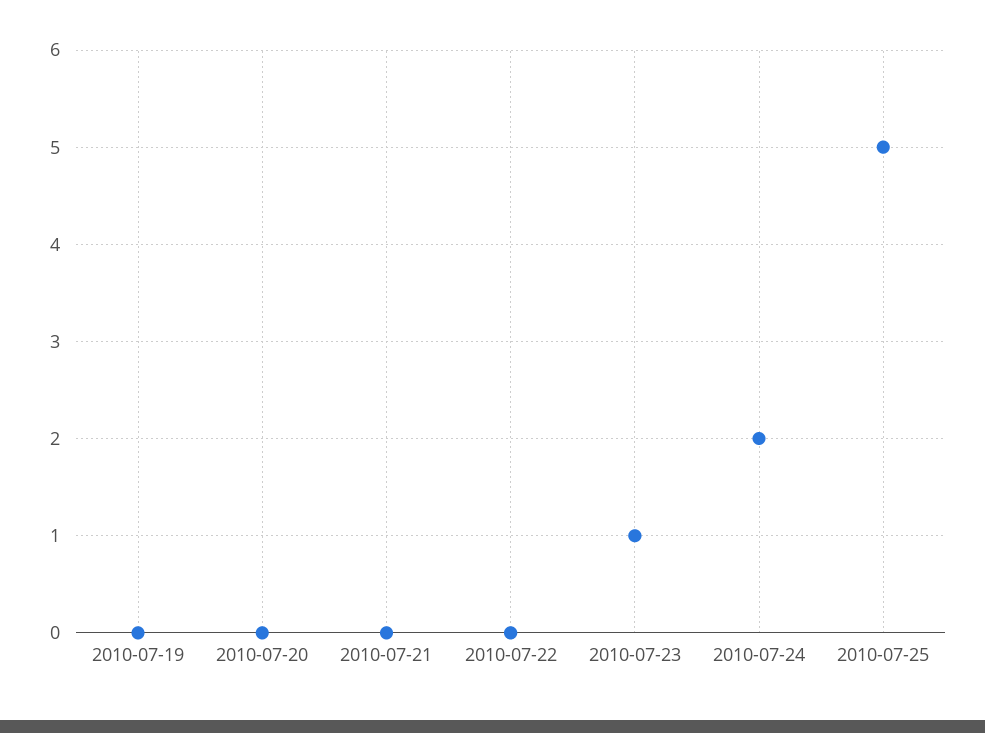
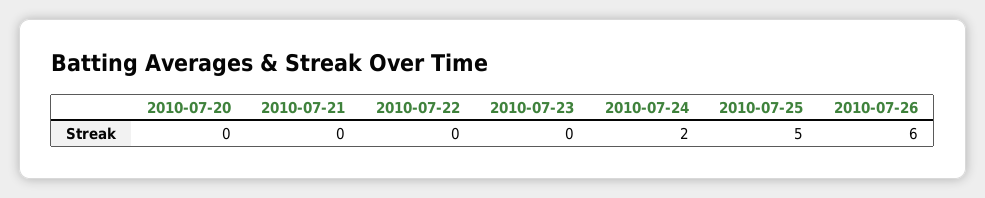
2010-07-19: 0 -> none
2010-07-23: 1 -> 0
2010-07-26: none -> 6

